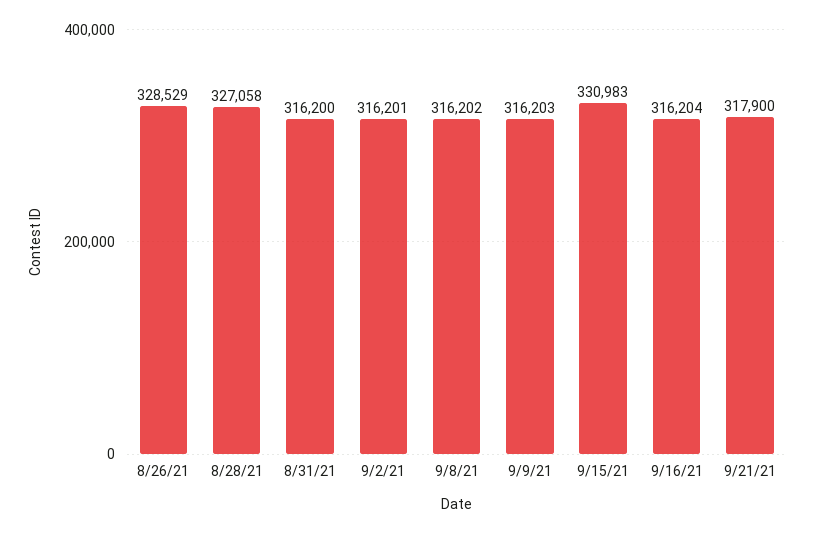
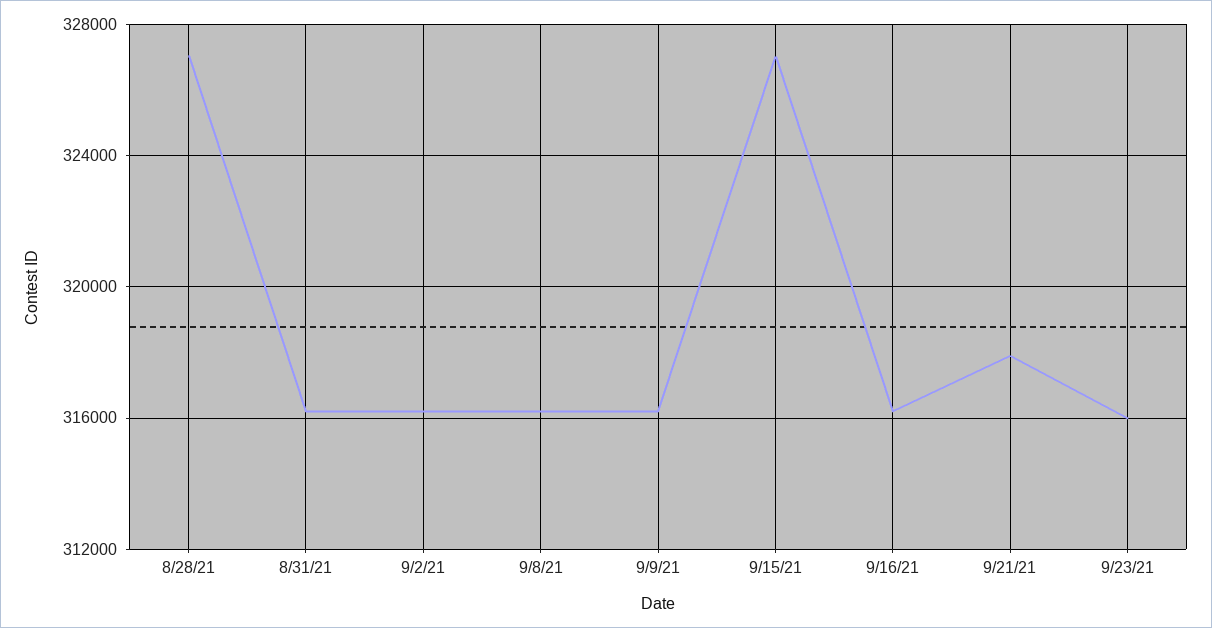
8/26/21: 328529 -> none
9/15/21: 330983 -> 327000
9/23/21: none -> 316000

